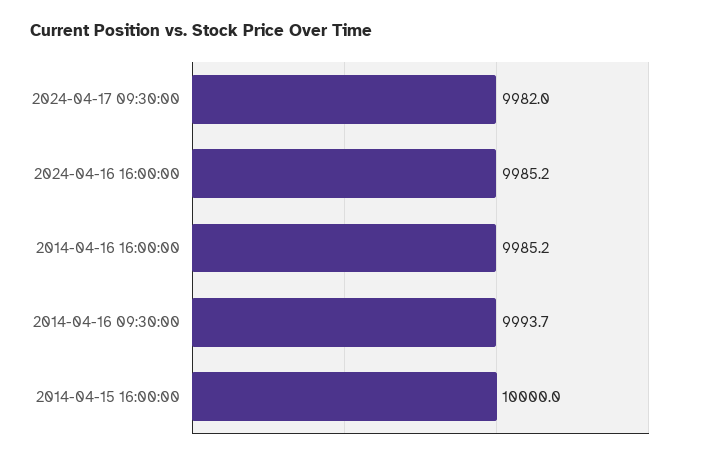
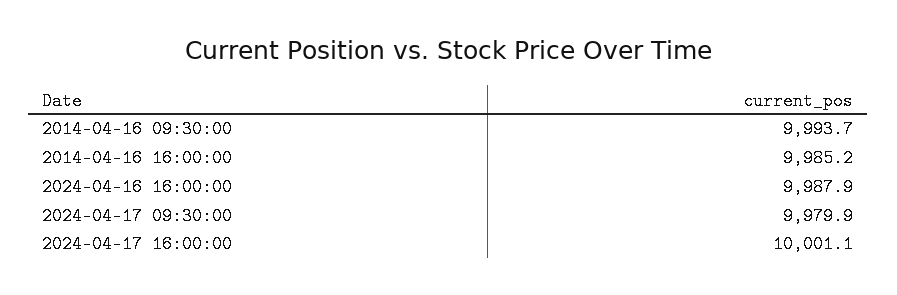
2024-04-17 09:30:00: 9982 -> 9979.9
2024-04-16 16:00:00: 9985.2 -> 9987.9
2014-04-15 16:00:00: 10000 -> none
2024-04-17 16:00:00: none -> 10001.1

